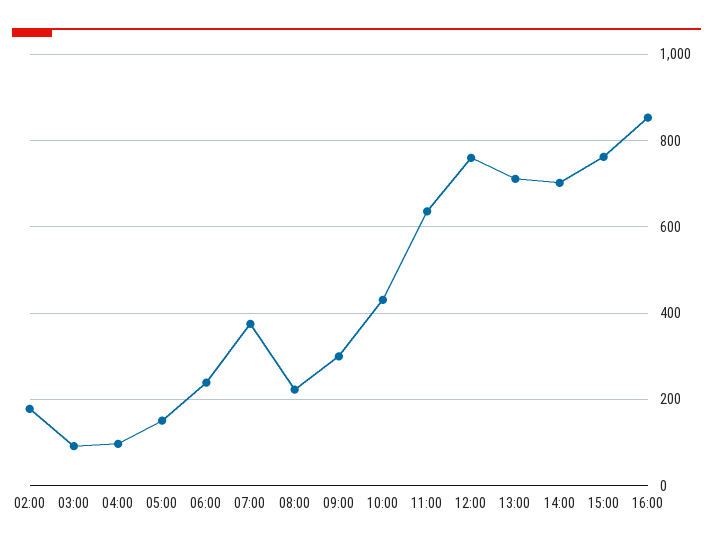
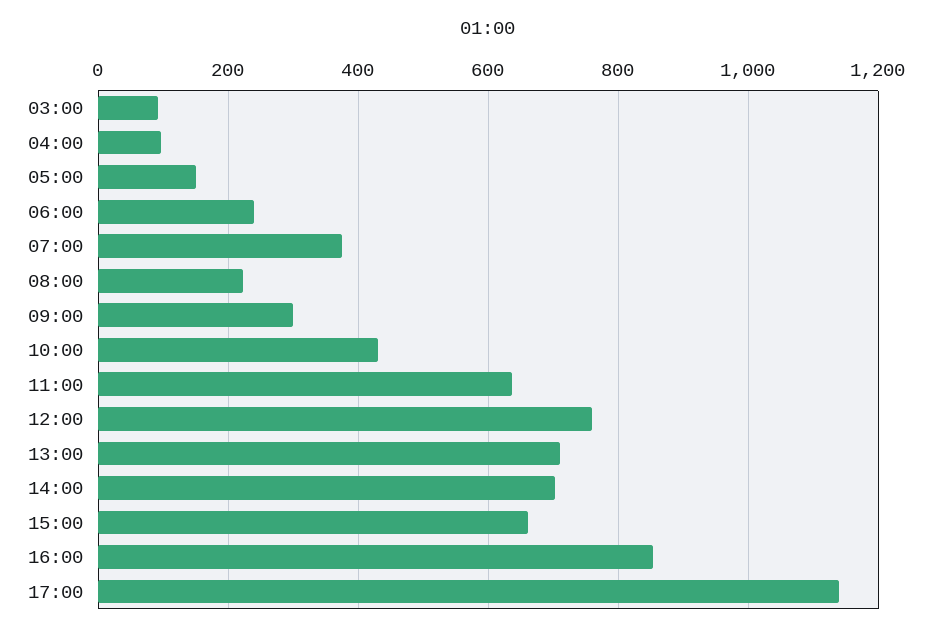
02:00: 180 -> none
15:00: 760 -> 660
17:00: none -> 1140

